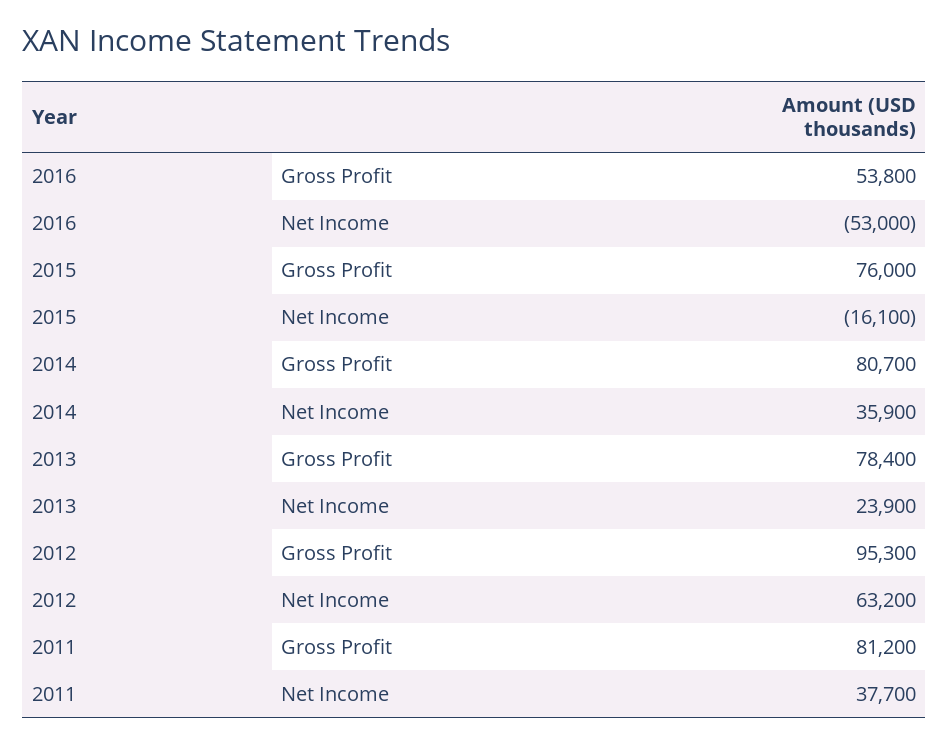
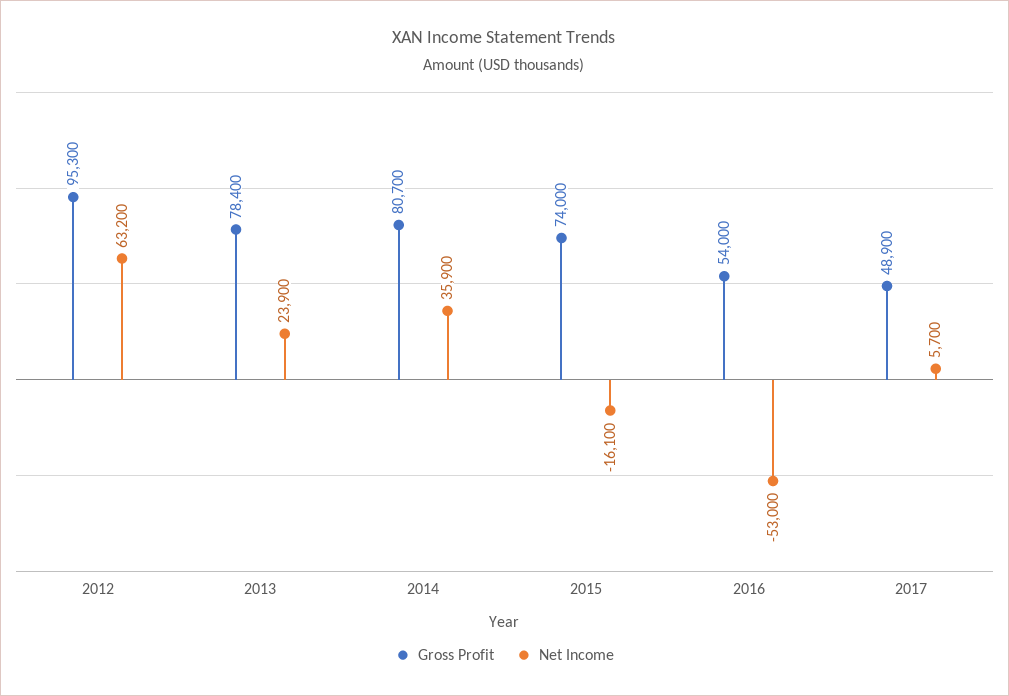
Gross Profit, 2016: 53800 -> 54000
Gross Profit, 2015: 76000 -> 74000
Gross Profit, 2011: 81200 -> none
Net Income, 2011: 37700 -> none
Gross Profit, 2017: none -> 48900
Net Income, 2017: none -> 5700

